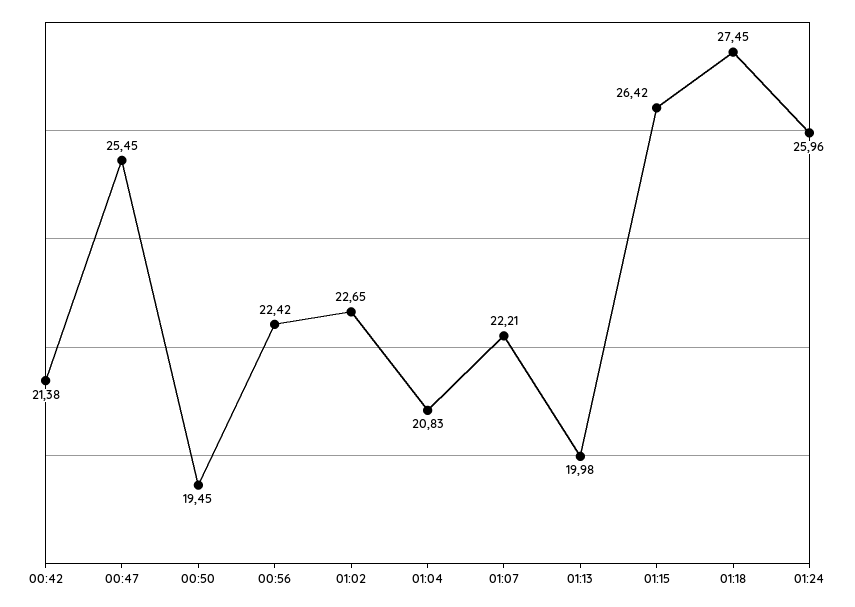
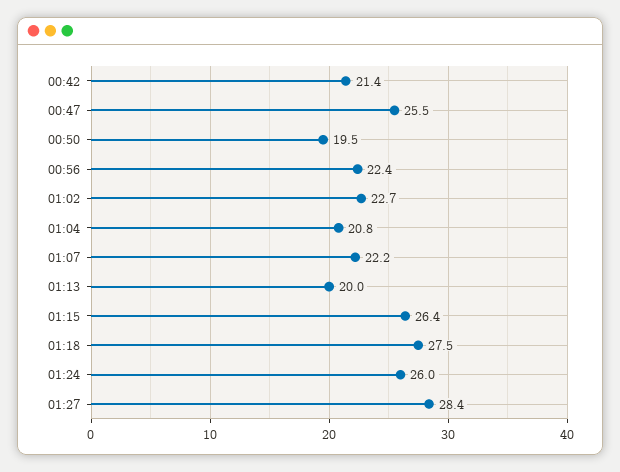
01:27: none -> 28.4

